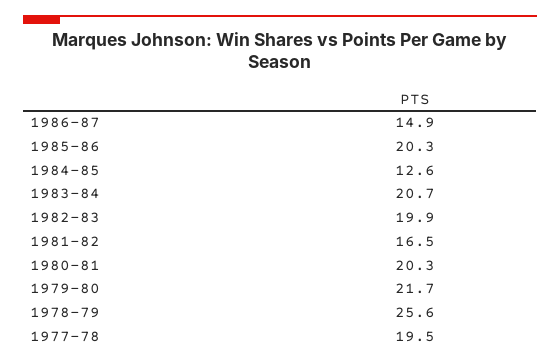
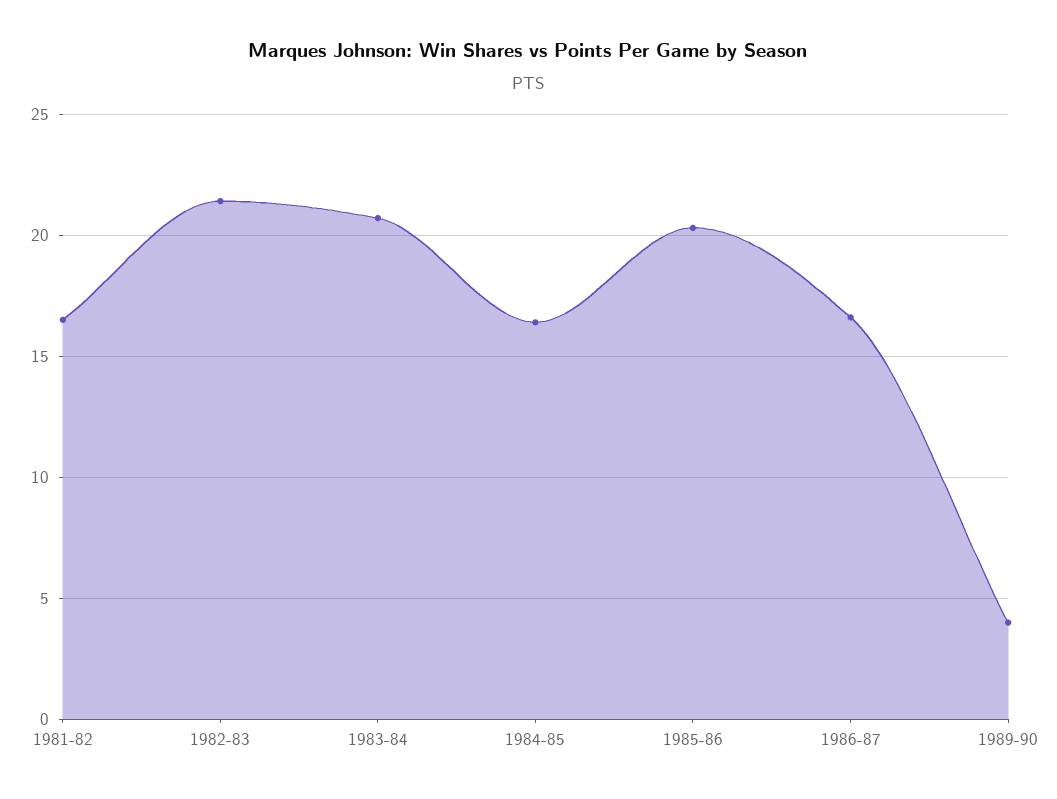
1986-87: 14.9 -> 16.5
1984-85: 12.6 -> 16.5
1982-83: 19.9 -> 21.5
1980-81: 20.3 -> none
1979-80: 21.7 -> none
1978-79: 25.6 -> none
1977-78: 19.5 -> none
1989-90: none -> 4

